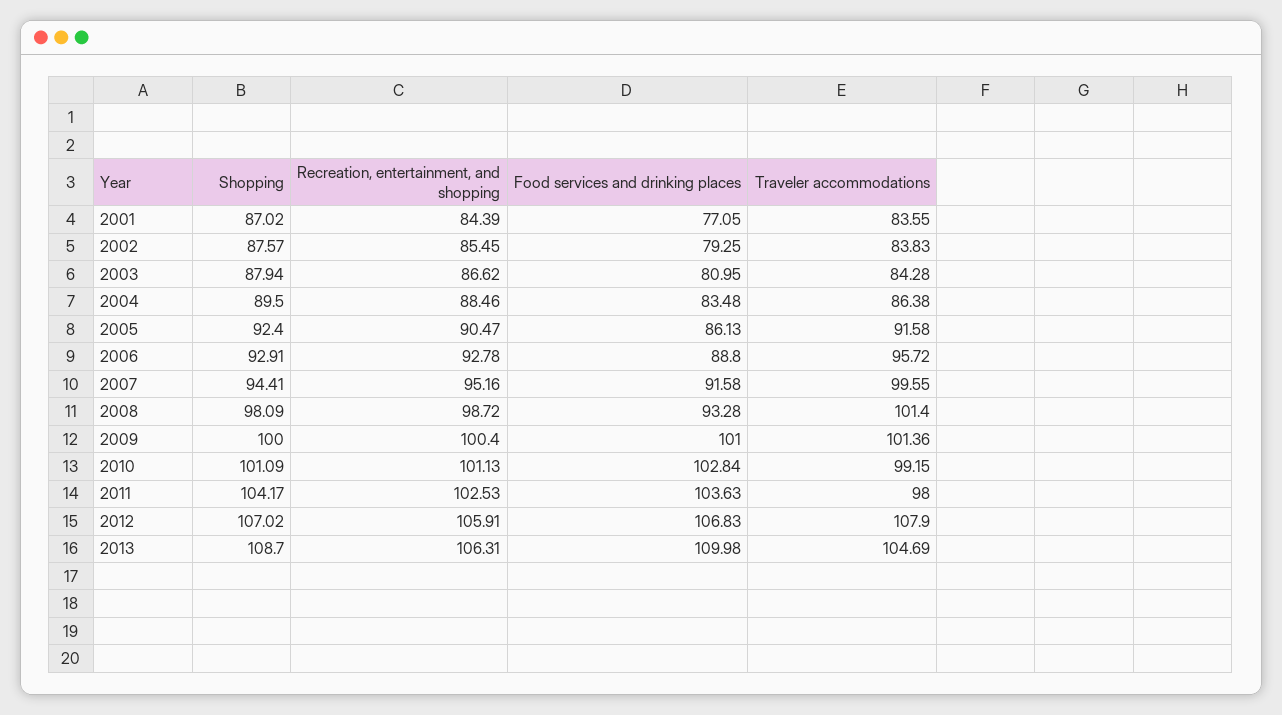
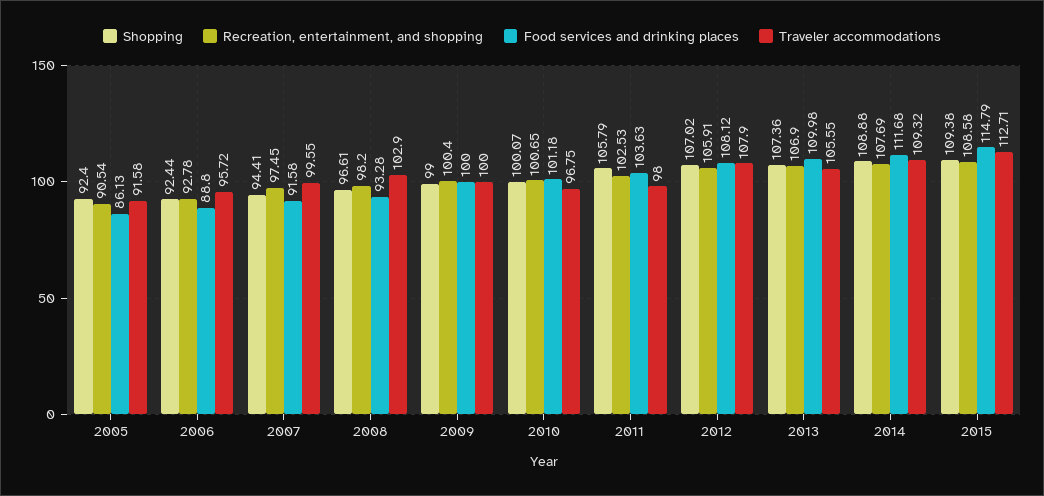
Shopping, 2001: 87.02 -> none
Recreation, entertainment, and shopping, 2001: 84.39 -> none
Food services and drinking places, 2001: 77.05 -> none
Traveler accommodations, 2001: 83.55 -> none
Shopping, 2002: 87.57 -> none
Recreation, entertainment, and shopping, 2002: 85.45 -> none
Food services and drinking places, 2002: 79.25 -> none
Traveler accommodations, 2002: 83.83 -> none
Shopping, 2003: 87.94 -> none
Recreation, entertainment, and shopping, 2003: 86.62 -> none
Food services and drinking places, 2003: 80.95 -> none
Traveler accommodations, 2003: 84.28 -> none
Shopping, 2004: 89.5 -> none
Recreation, entertainment, and shopping, 2004: 88.46 -> none
Food services and drinking places, 2004: 83.48 -> none
Traveler accommodations, 2004: 86.38 -> none
Recreation, entertainment, and shopping, 2005: 90.47 -> 90.54
Shopping, 2006: 92.91 -> 92.44
Recreation, entertainment, and shopping, 2007: 95.16 -> 97.45
Shopping, 2008: 98.09 -> 96.61
Recreation, entertainment, and shopping, 2008: 98.72 -> 98.2
Traveler accommodations, 2008: 101.4 -> 102.9
Shopping, 2009: 100 -> 99
Food services and drinking places, 2009: 101 -> 100
Traveler accommodations, 2009: 101.36 -> 100
Shopping, 2010: 101.09 -> 100.07
Recreation, entertainment, and shopping, 2010: 101.13 -> 100.65
Food services and drinking places, 2010: 102.84 -> 101.18
Traveler accommodations, 2010: 99.15 -> 96.75
Shopping, 2011: 104.17 -> 105.79
Food services and drinking places, 2012: 106.83 -> 108.12
Shopping, 2013: 108.7 -> 107.36
Recreation, entertainment, and shopping, 2013: 106.31 -> 106.9
Traveler accommodations, 2013: 104.69 -> 105.55
Shopping, 2014: none -> 108.88
Recreation, entertainment, and shopping, 2014: none -> 107.69
Food services and drinking places, 2014: none -> 111.68
Traveler accommodations, 2014: none -> 109.32
Shopping, 2015: none -> 109.38
Recreation, entertainment, and shopping, 2015: none -> 108.58
Food services and drinking places, 2015: none -> 114.79
Traveler accommodations, 2015: none -> 112.71

